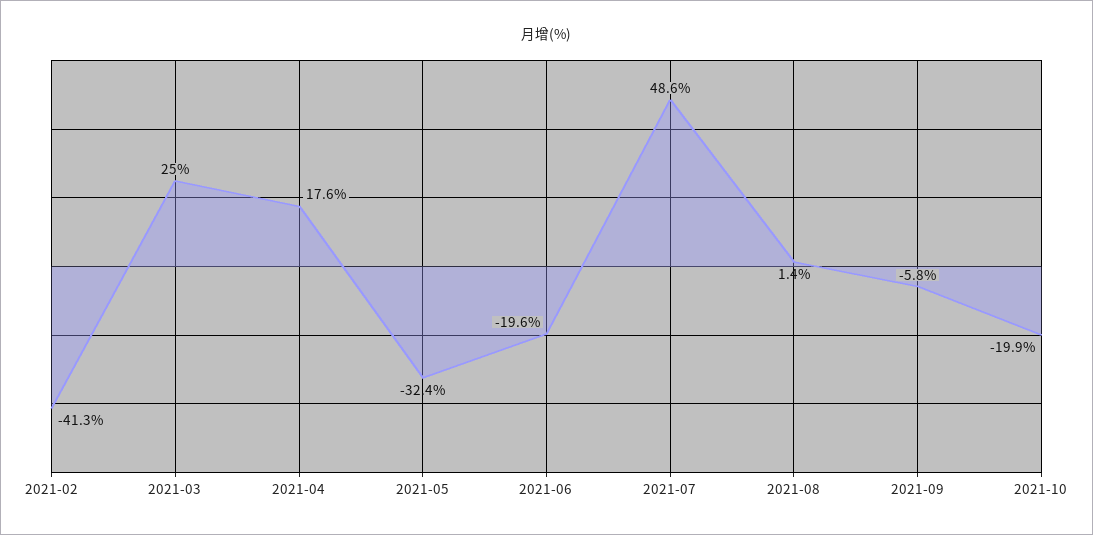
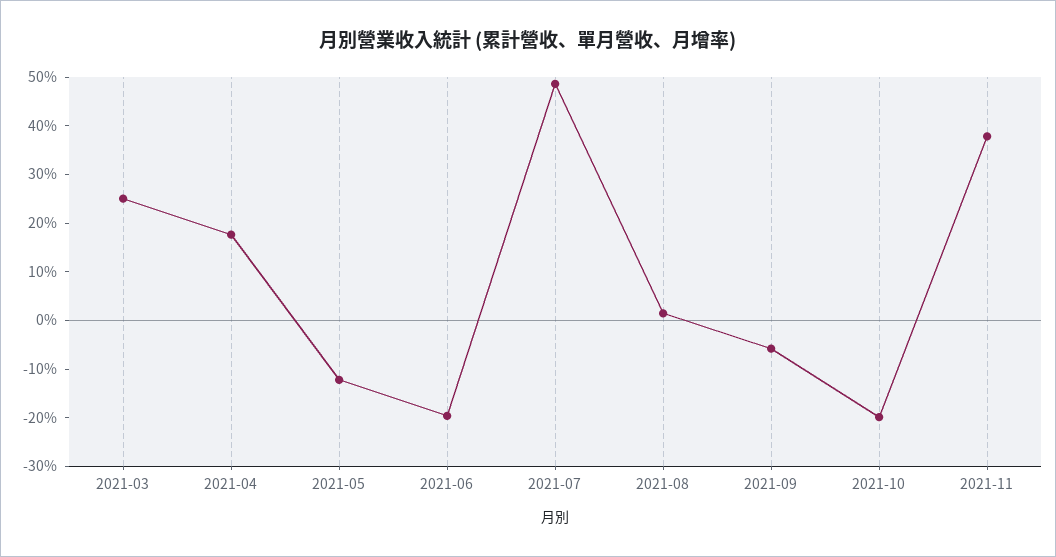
2021-02: -41.3 -> none
2021-05: -32.4 -> -12
2021-11: none -> 38

